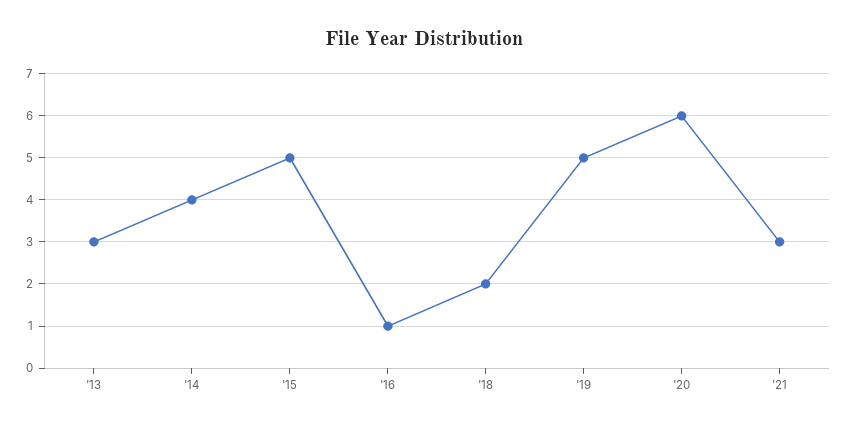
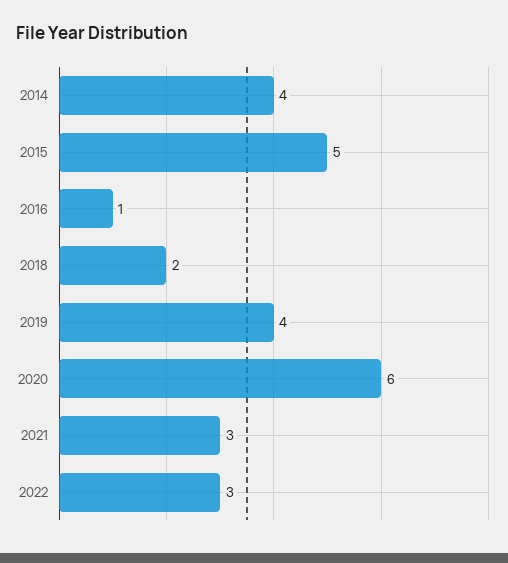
'13: 3 -> none
'19: 5 -> 4
2022: none -> 3

